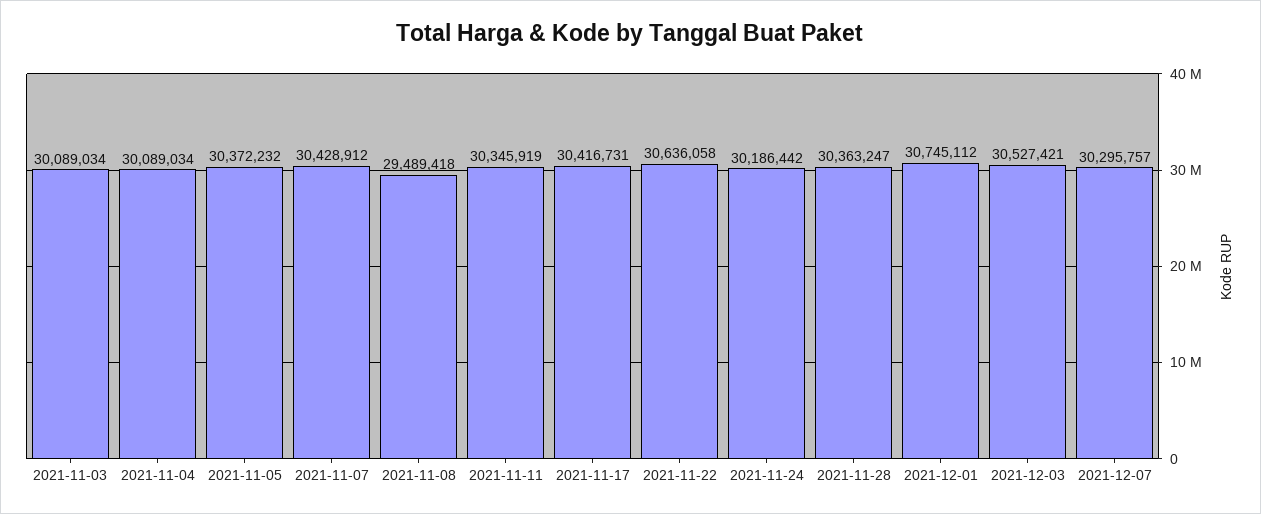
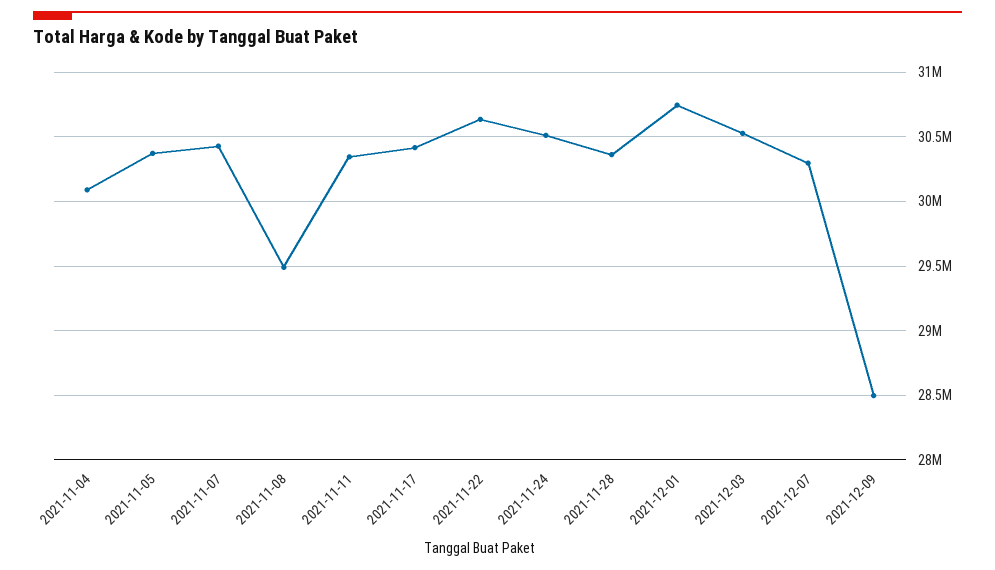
2021-11-03: 30089034 -> none
2021-11-24: 30186442 -> 30500000
2021-12-09: none -> 28500000

